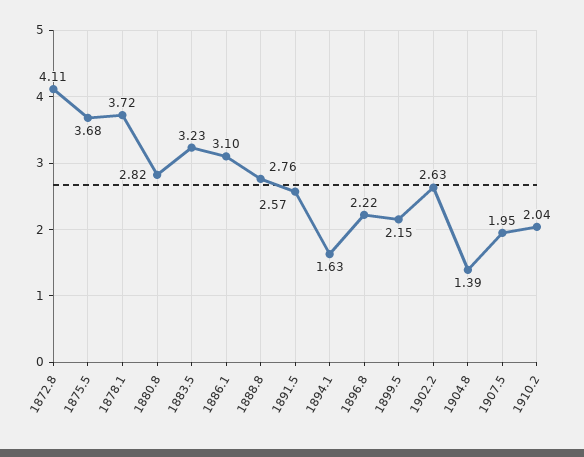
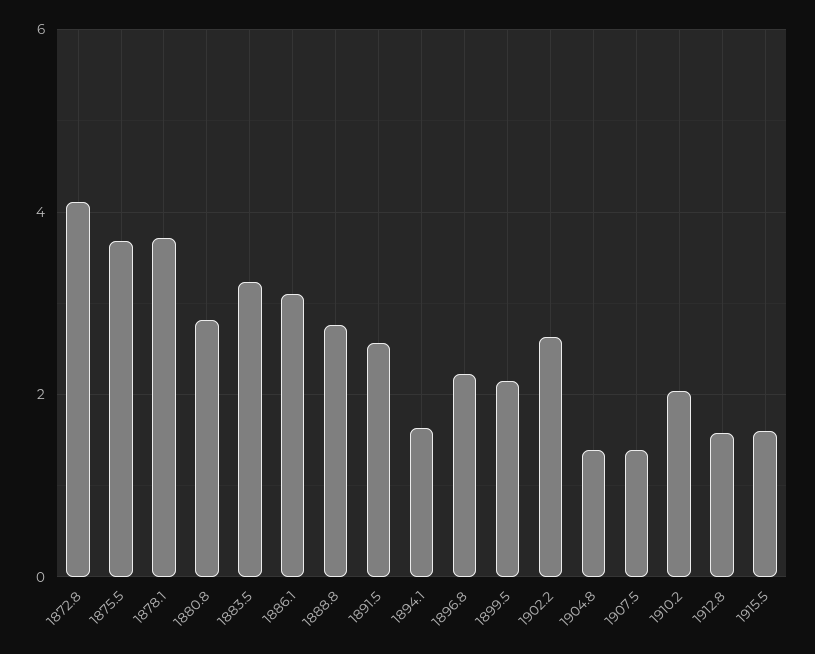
1907.5: 1.95 -> 1.4
1912.8: none -> 1.6
1915.5: none -> 1.6

